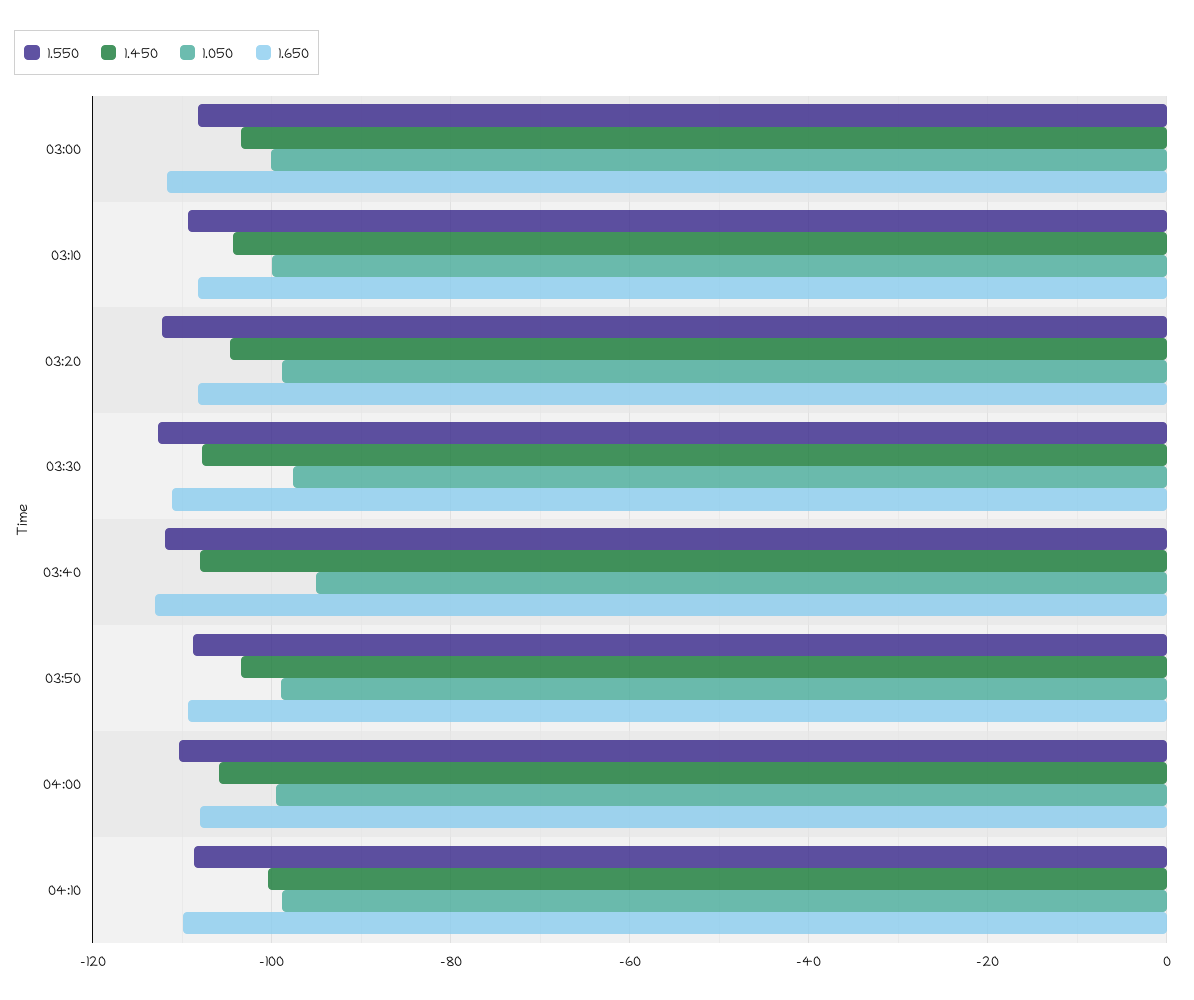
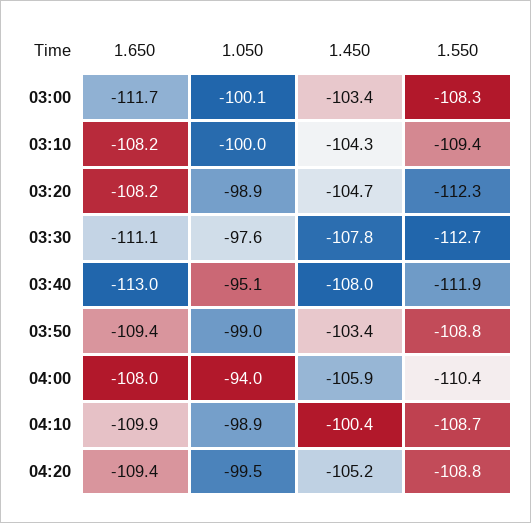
1.050, 04:00: -100 -> -94
1.650, 04:20: none -> -109.4
1.050, 04:20: none -> -99.5
1.450, 04:20: none -> -105.2
1.550, 04:20: none -> -108.8

